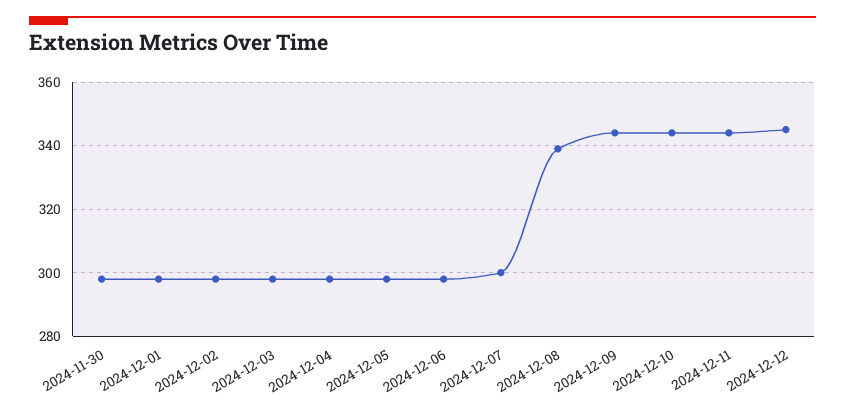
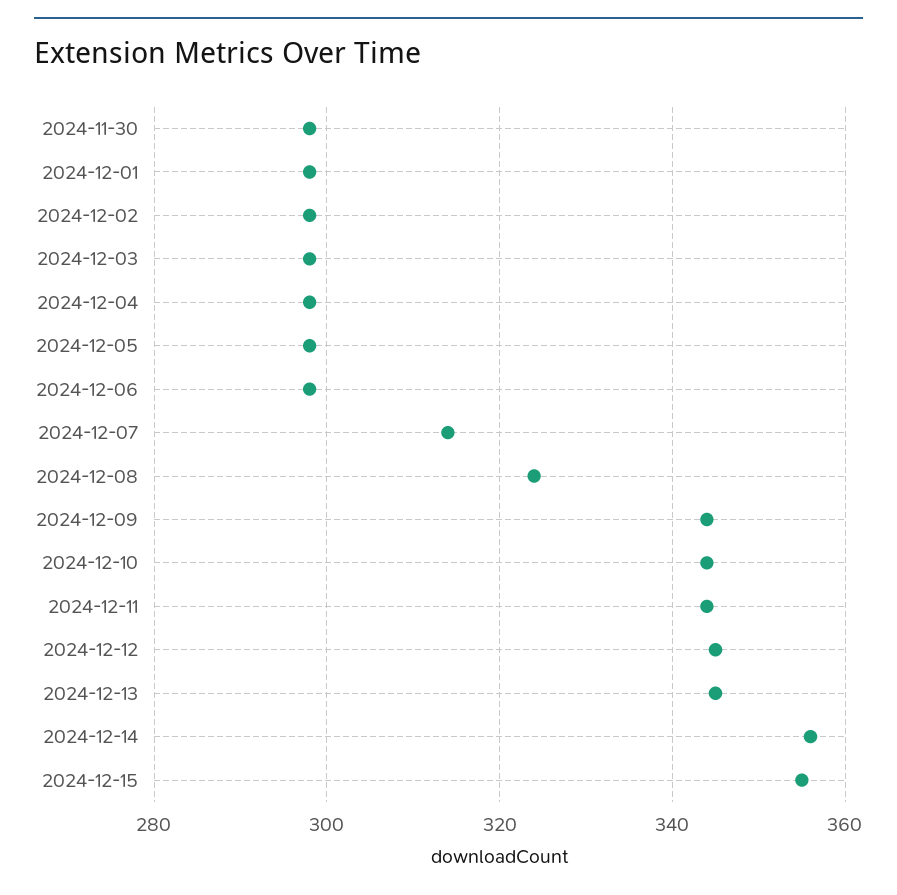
2024-12-07: 300 -> 315
2024-12-08: 340 -> 325
2024-12-13: none -> 345
2024-12-14: none -> 355
2024-12-15: none -> 355

